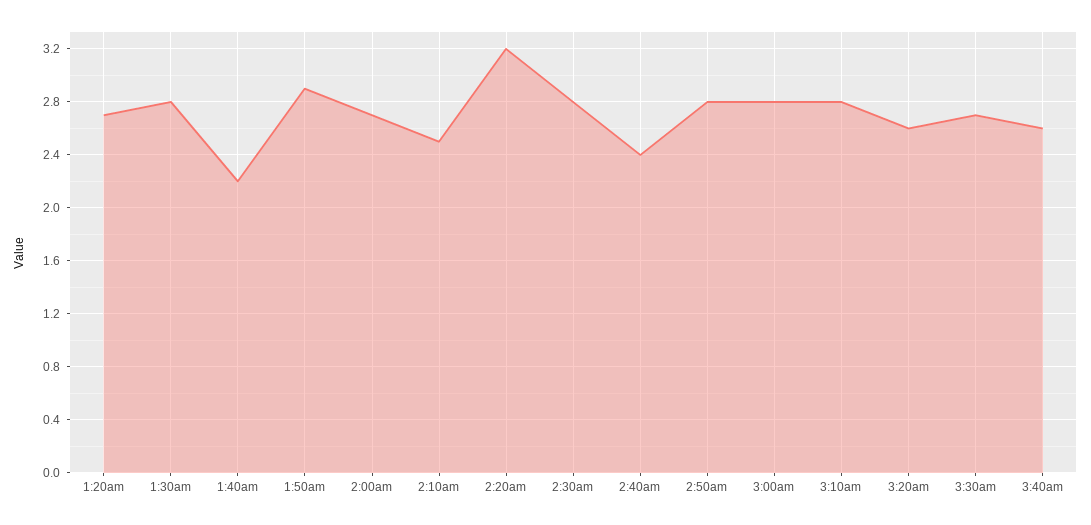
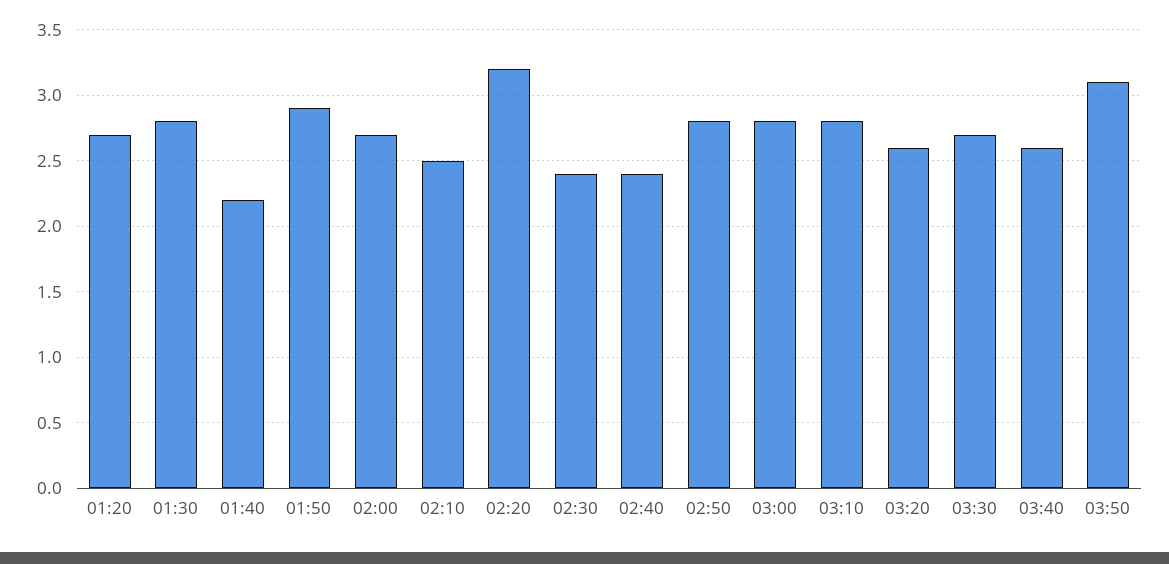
2:30am: 2.8 -> 2.4
03:50: none -> 3.1

